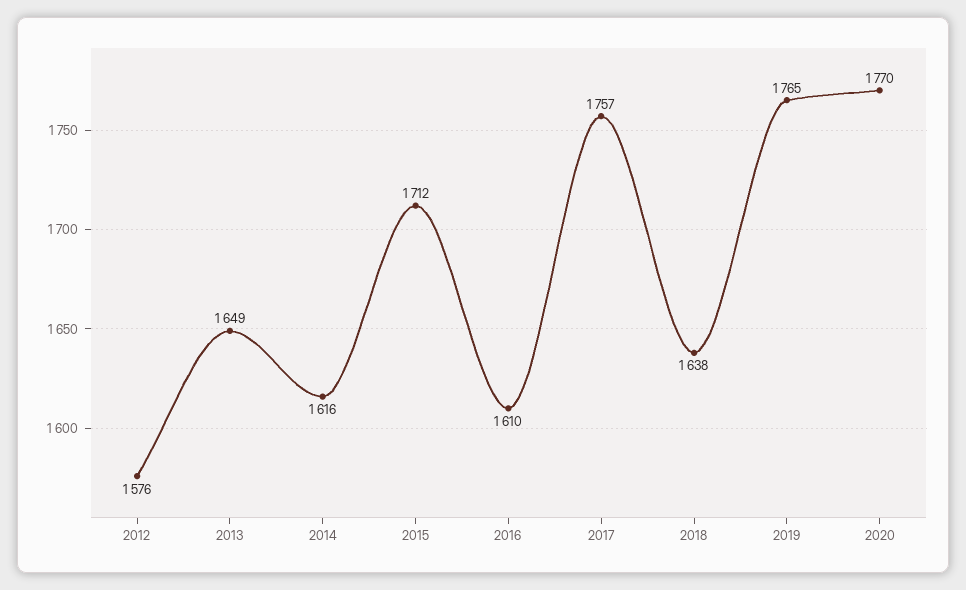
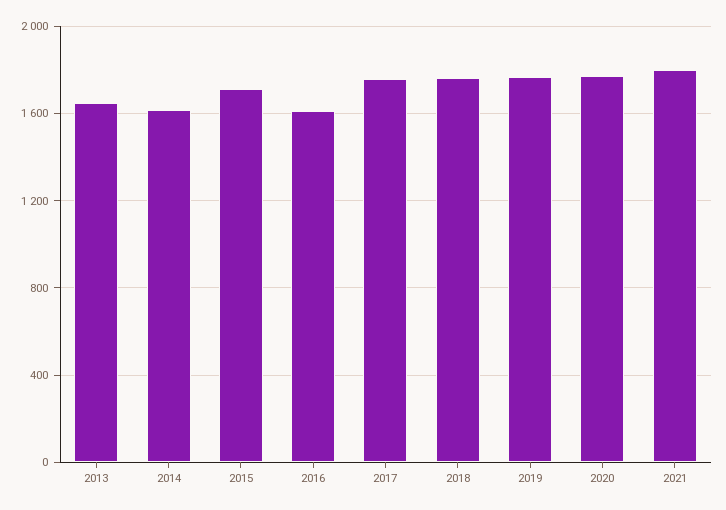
2012: 1576 -> none
2018: 1638 -> 1750
2021: none -> 1800

